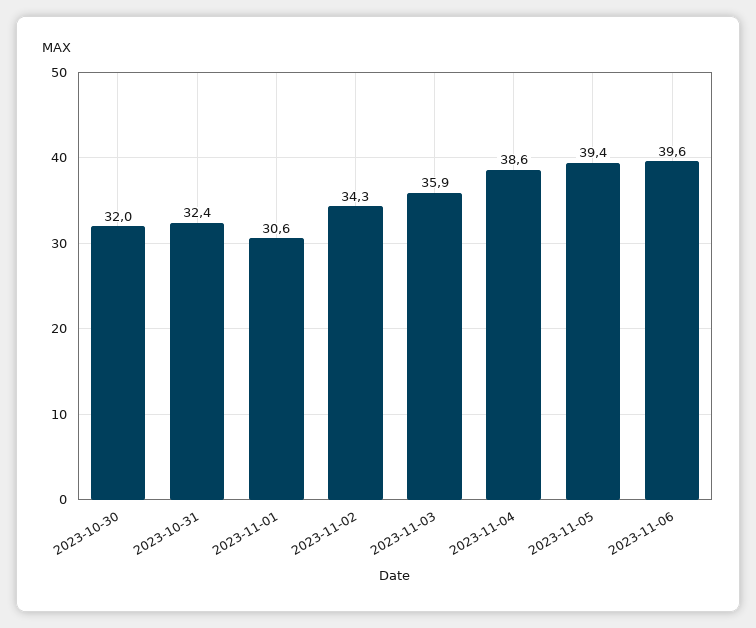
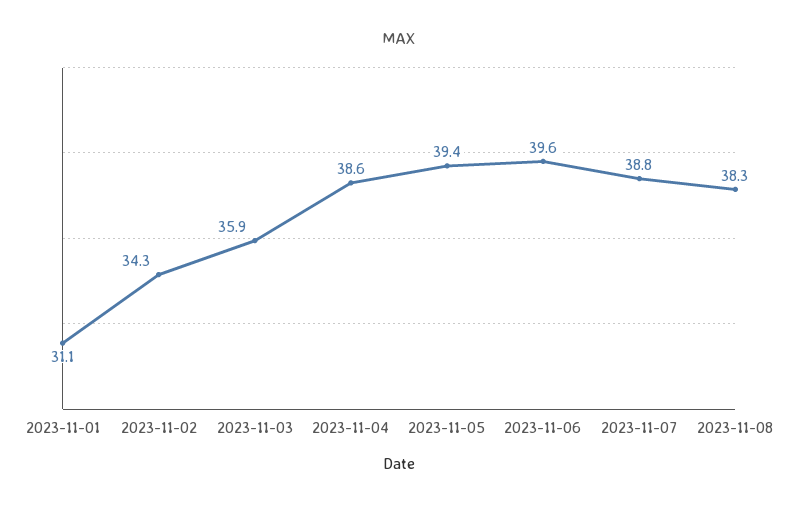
2023-10-30: 32 -> none
2023-10-31: 32.4 -> none
2023-11-01: 30.6 -> 31.1
2023-11-07: none -> 38.8
2023-11-08: none -> 38.3

